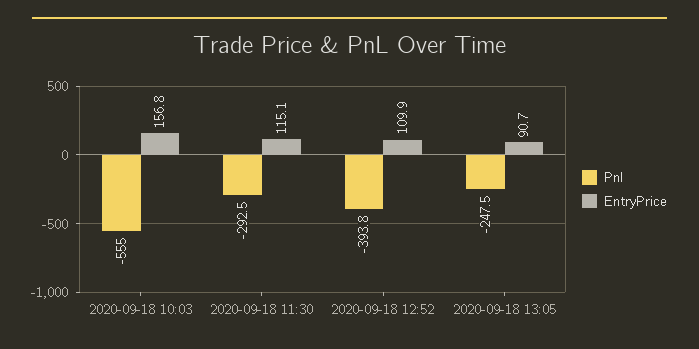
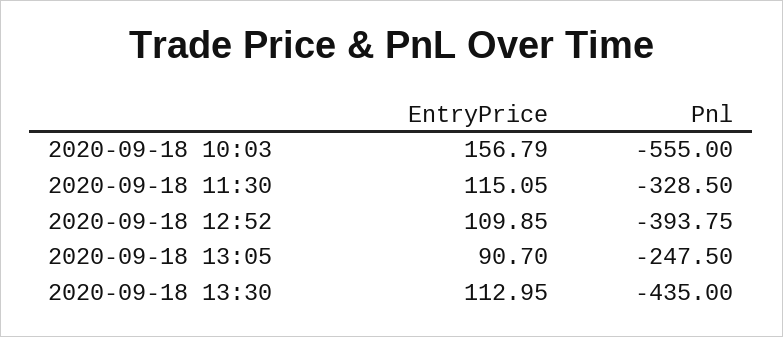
Pnl, 2020-09-18 11:30: -292.5 -> -328.5
EntryPrice, 2020-09-18 13:30: none -> 112.95
Pnl, 2020-09-18 13:30: none -> -435

